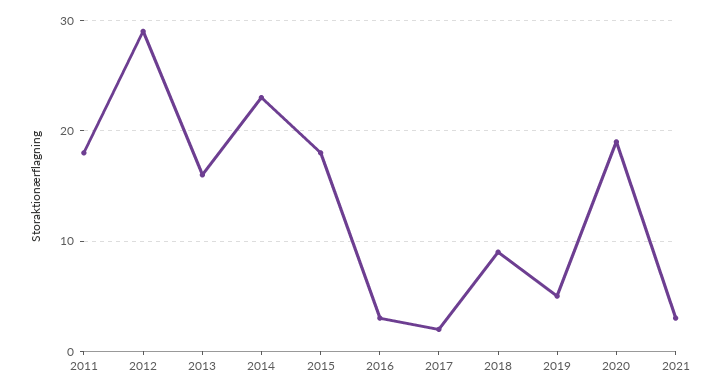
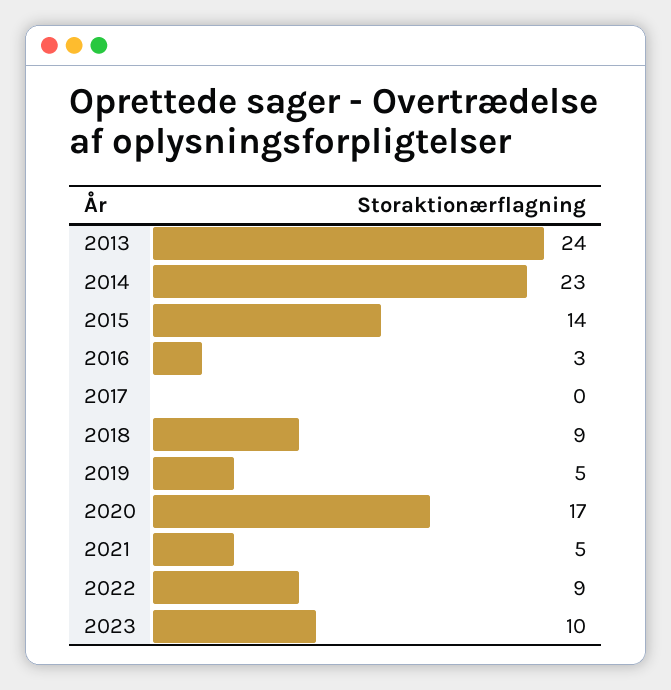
2011: 18 -> none
2012: 29 -> none
2013: 16 -> 24
2015: 18 -> 14
2017: 2 -> 0
2020: 19 -> 17
2021: 3 -> 5
2022: none -> 9
2023: none -> 10

